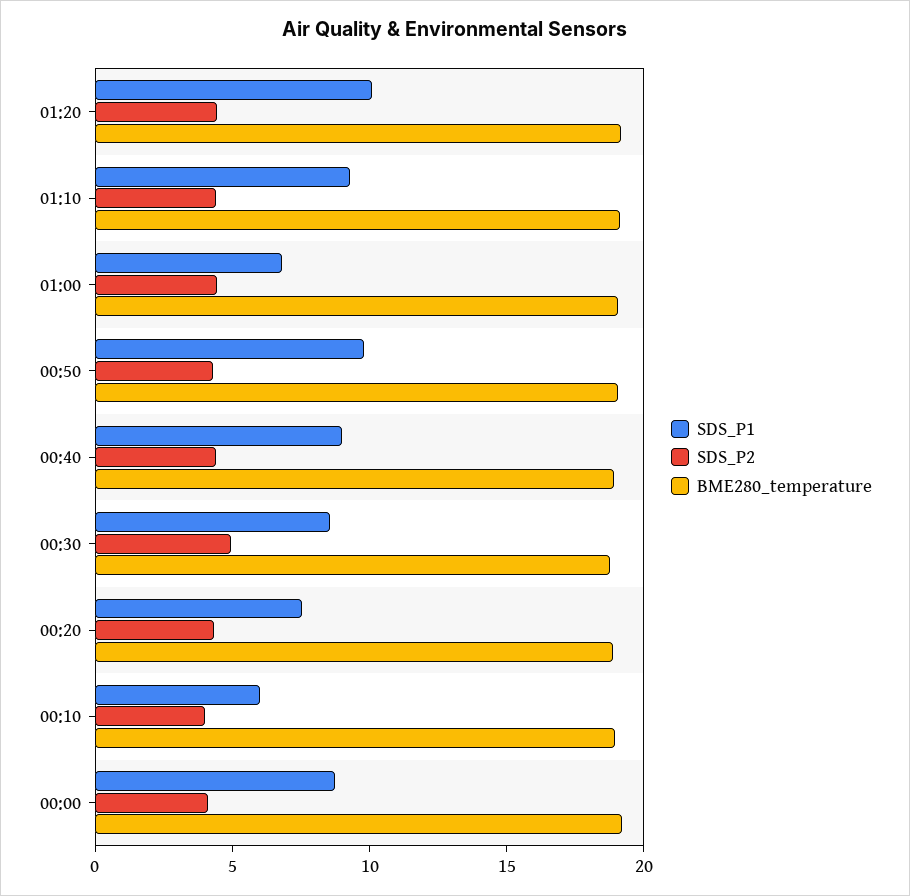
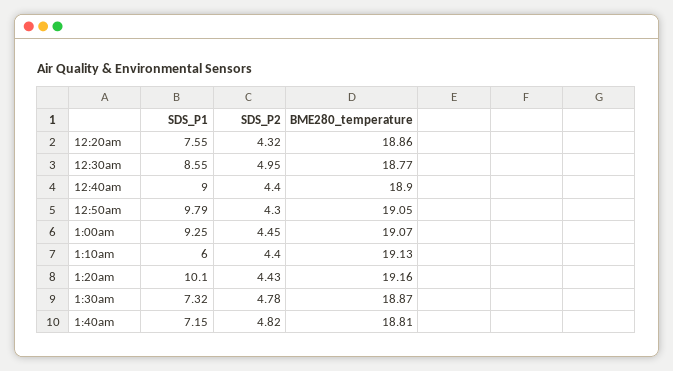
SDS_P1, 01:10: 9 -> 6
SDS_P1, 01:00: 7 -> 9.25
SDS_P1, 00:10: 6 -> none
SDS_P2, 00:10: 4 -> none
BME280_temperature, 00:10: 19 -> none
SDS_P1, 00:00: 9 -> none
SDS_P2, 00:00: 4 -> none
BME280_temperature, 00:00: 19 -> none
SDS_P1, 1:30am: none -> 7.32
SDS_P2, 1:30am: none -> 4.78
BME280_temperature, 1:30am: none -> 18.87
SDS_P1, 1:40am: none -> 7.15
SDS_P2, 1:40am: none -> 4.82
BME280_temperature, 1:40am: none -> 18.81

